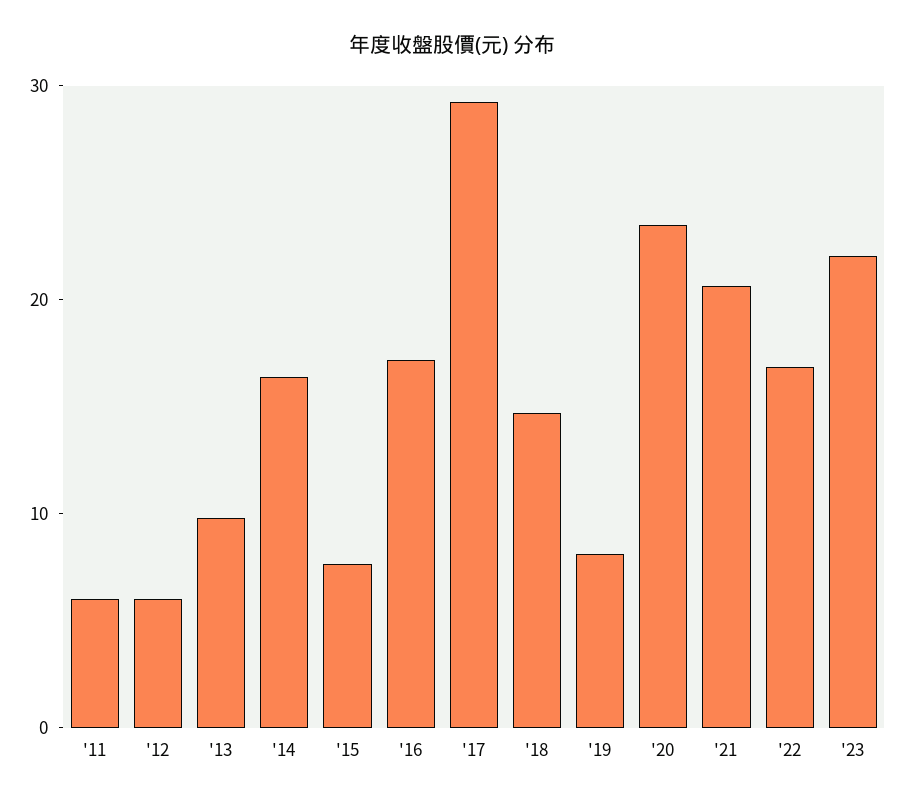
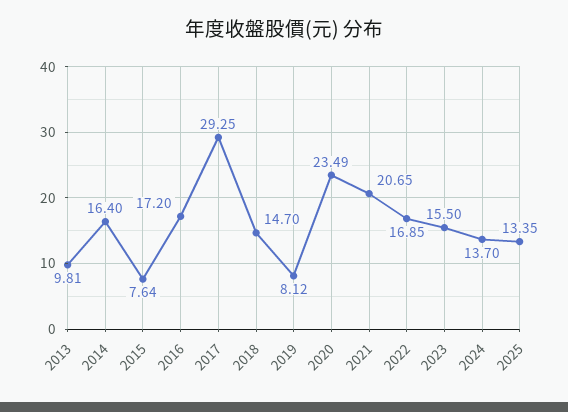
'11: 6 -> none
'12: 6 -> none
'23: 22 -> 15.5
2024: none -> 13.7
2025: none -> 13.35

